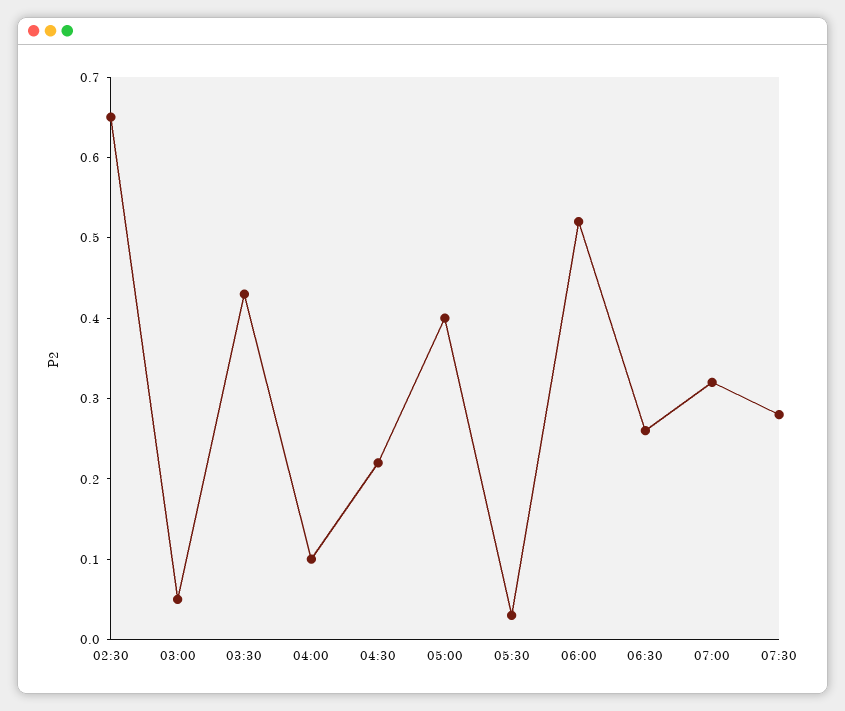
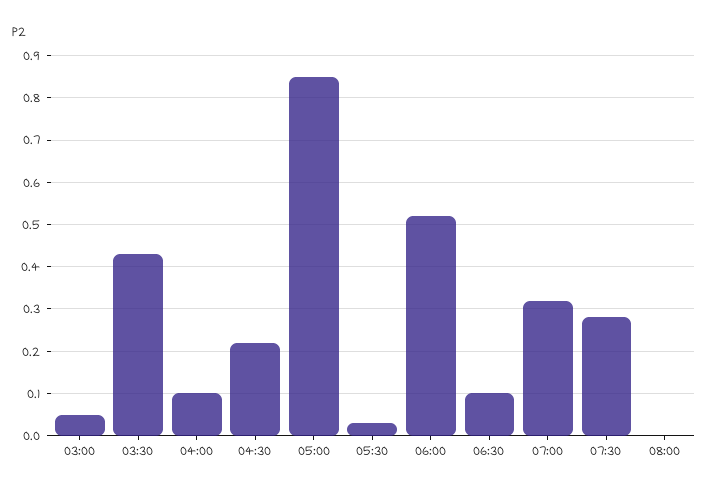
02:30: 0.65 -> none
05:00: 0.4 -> 0.85
06:30: 0.26 -> 0.1
08:00: none -> 0

